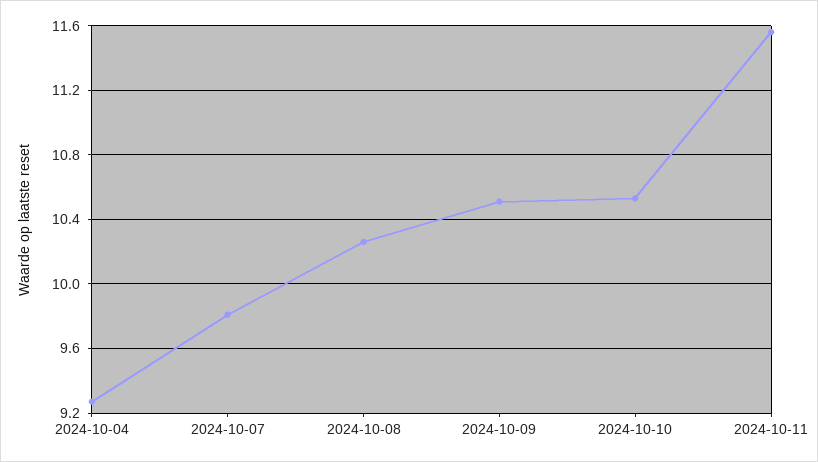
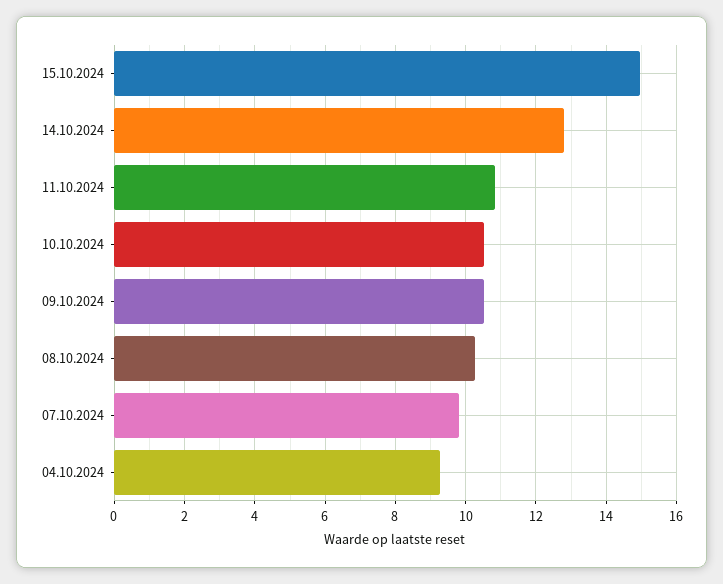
2024-10-11: 11.55 -> 10.8
15.10.2024: none -> 15
14.10.2024: none -> 12.8

